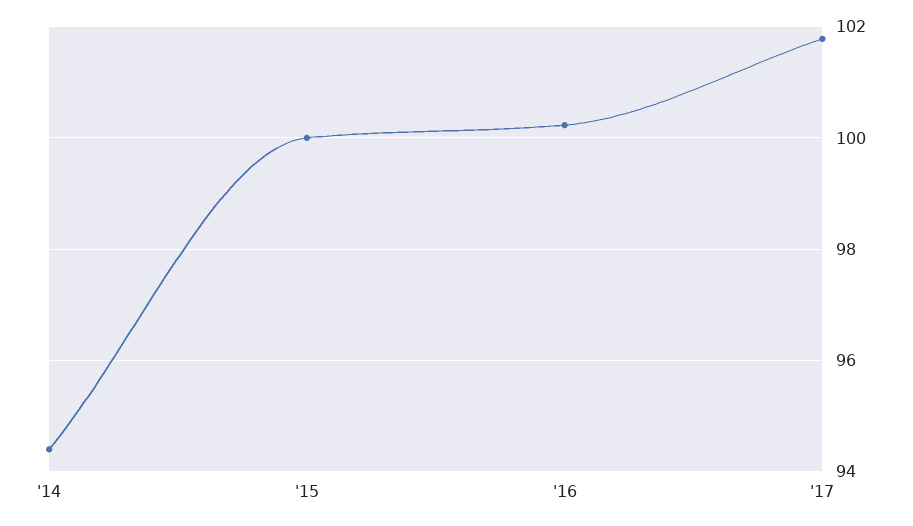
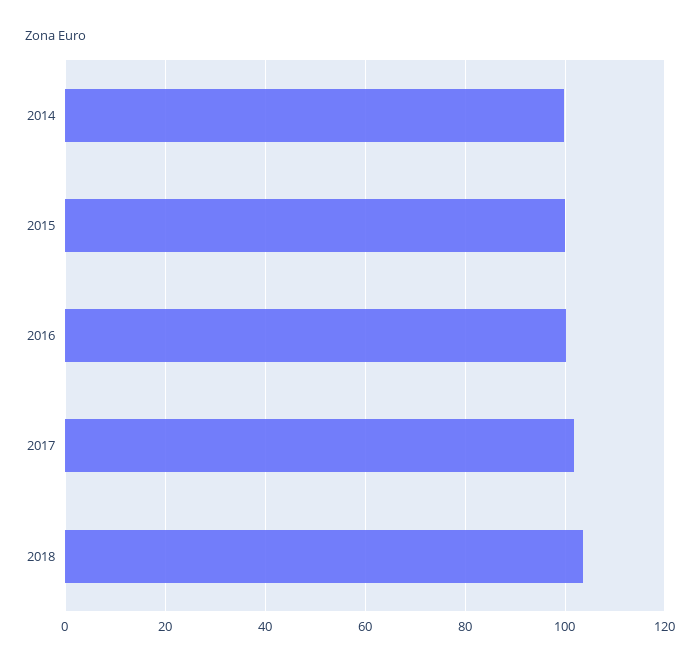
'14: 94.4 -> 100
2018: none -> 104

